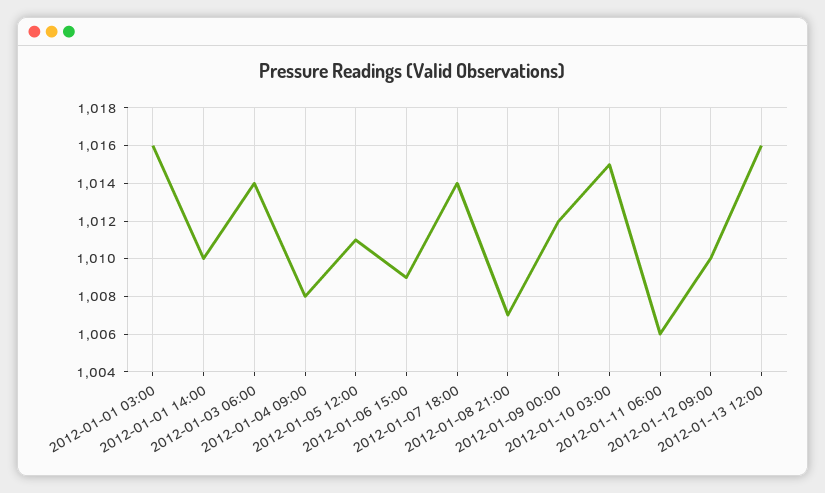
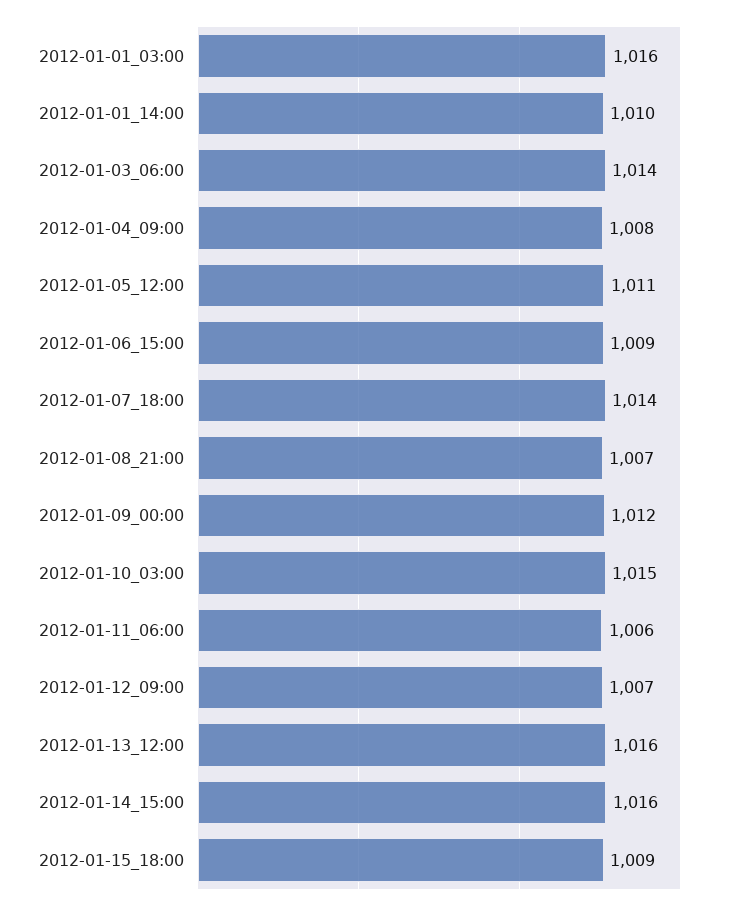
2012-01-12 09:00: 1010 -> 1007
2012-01-14_15:00: none -> 1016
2012-01-15_18:00: none -> 1009

